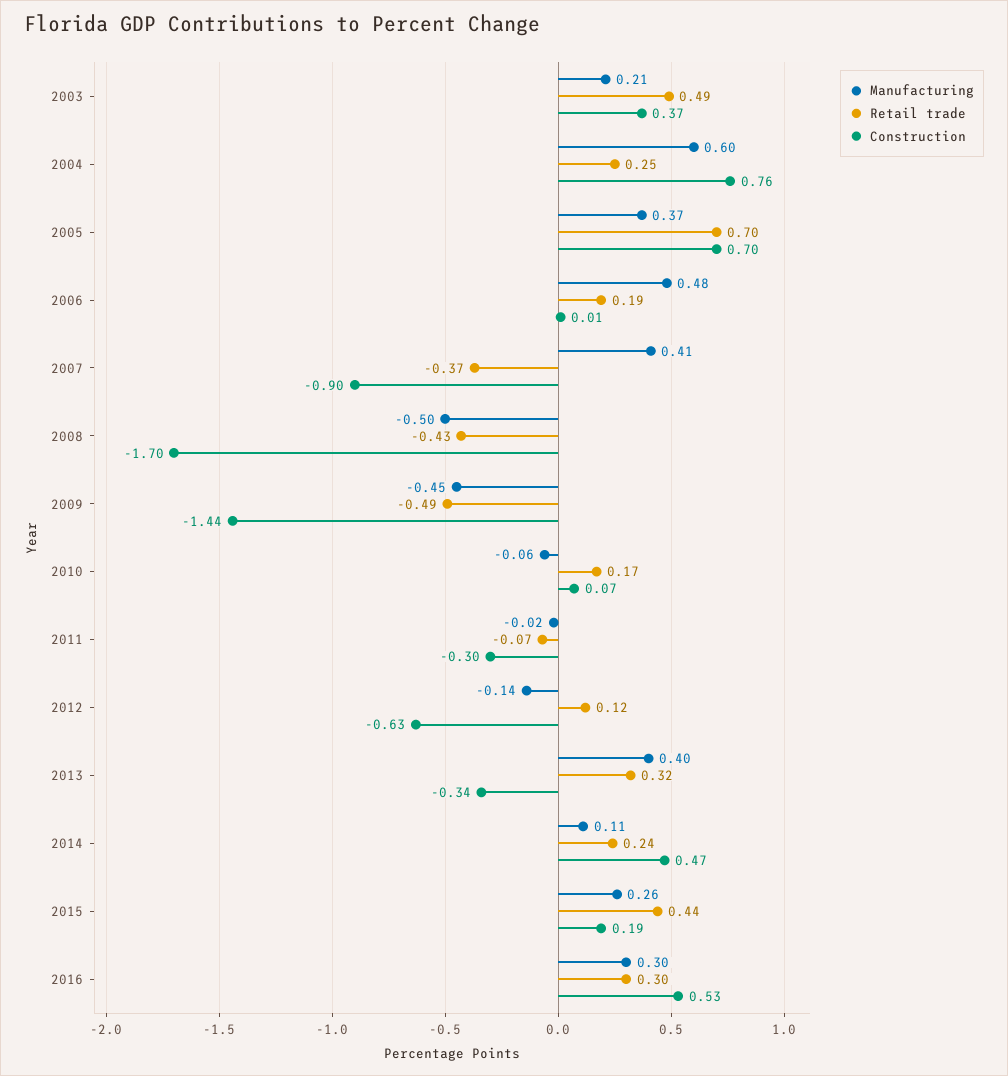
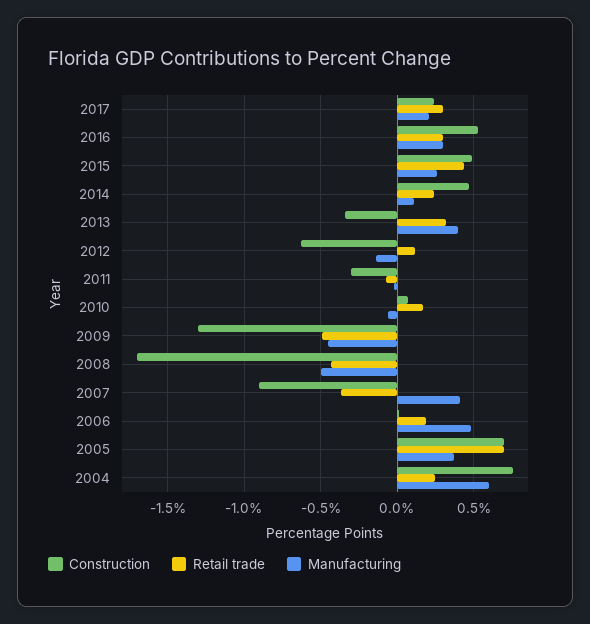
Manufacturing, 2003: 0.21 -> none
Retail trade, 2003: 0.49 -> none
Construction, 2003: 0.37 -> none
Construction, 2009: -1.44 -> -1.3
Construction, 2015: 0.19 -> 0.5
Construction, 2017: none -> 0.25
Retail trade, 2017: none -> 0.3
Manufacturing, 2017: none -> 0.2

